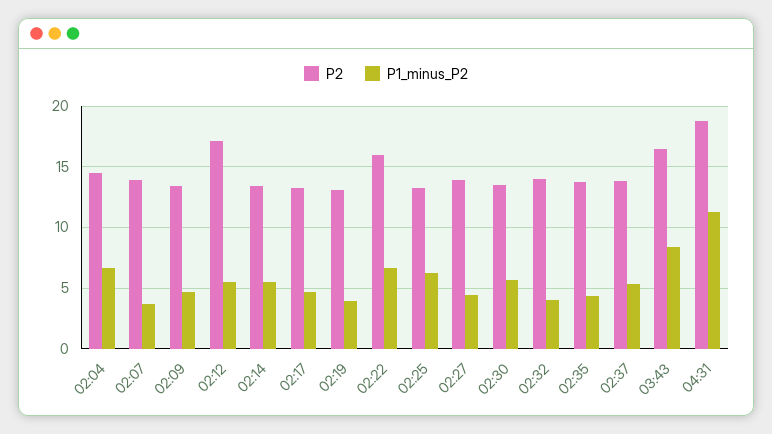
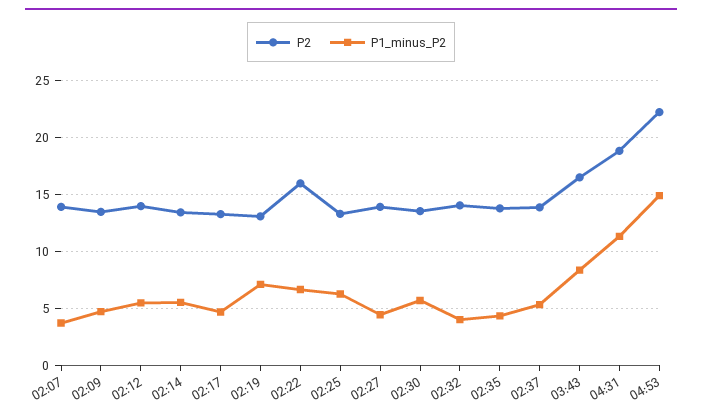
P2, 02:04: 14.5 -> none
P1_minus_P2, 02:04: 6.5 -> none
P2, 02:12: 17 -> 14
P1_minus_P2, 02:19: 4 -> 7
P2, 04:53: none -> 22
P1_minus_P2, 04:53: none -> 15

